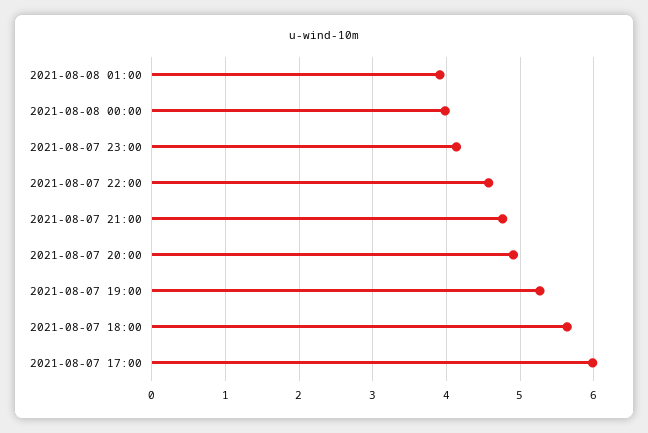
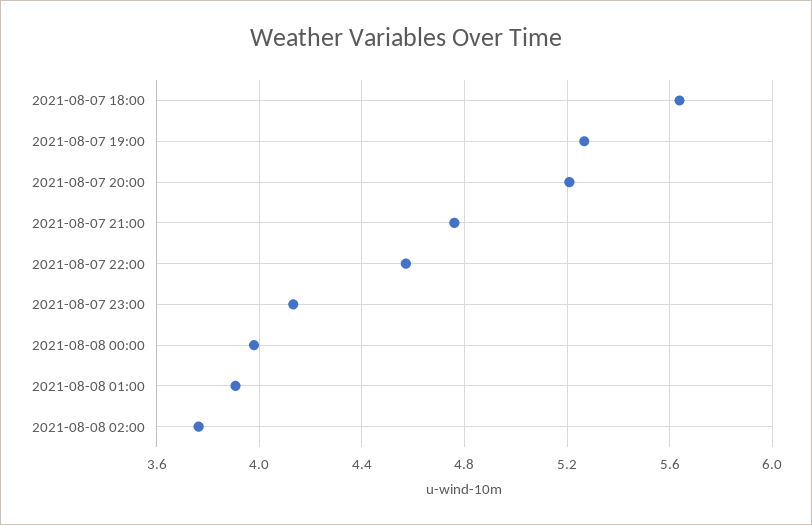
2021-08-07 20:00: 4.9 -> 5.2
2021-08-07 17:00: 6 -> none
2021-08-08 02:00: none -> 3.75

